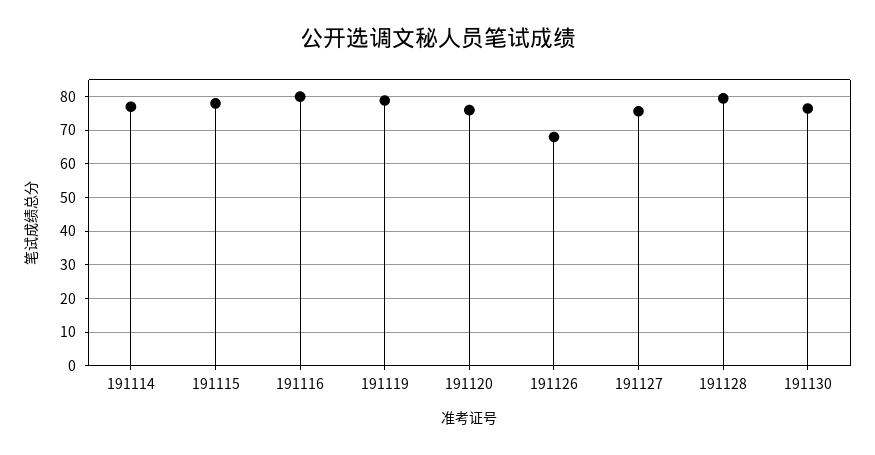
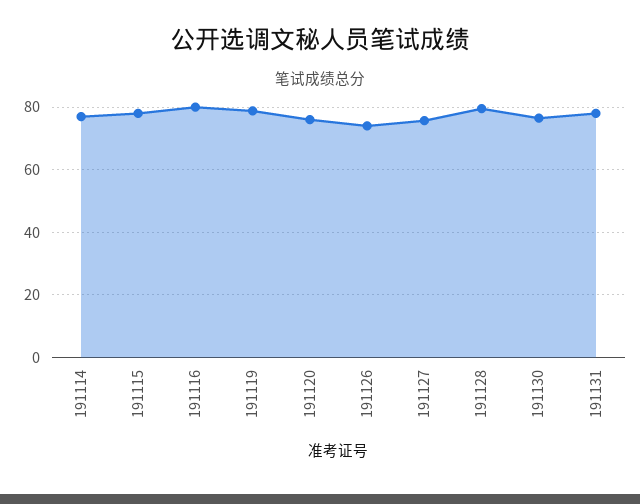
191126: 68 -> 74
191131: none -> 78

